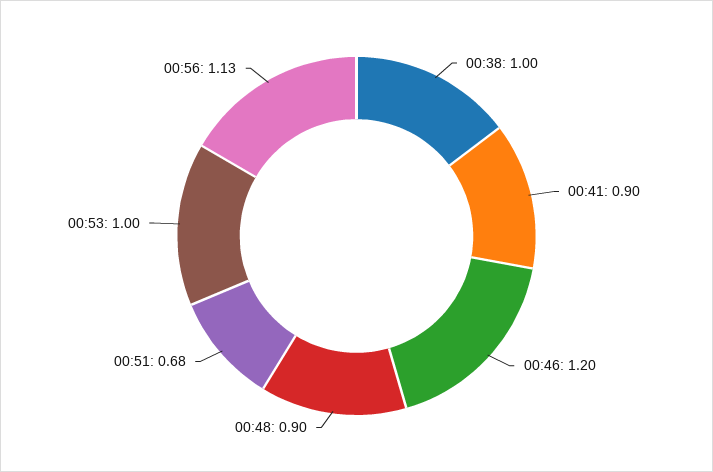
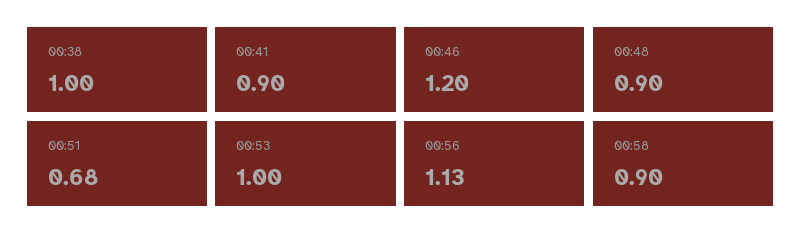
00:58: none -> 0.9

